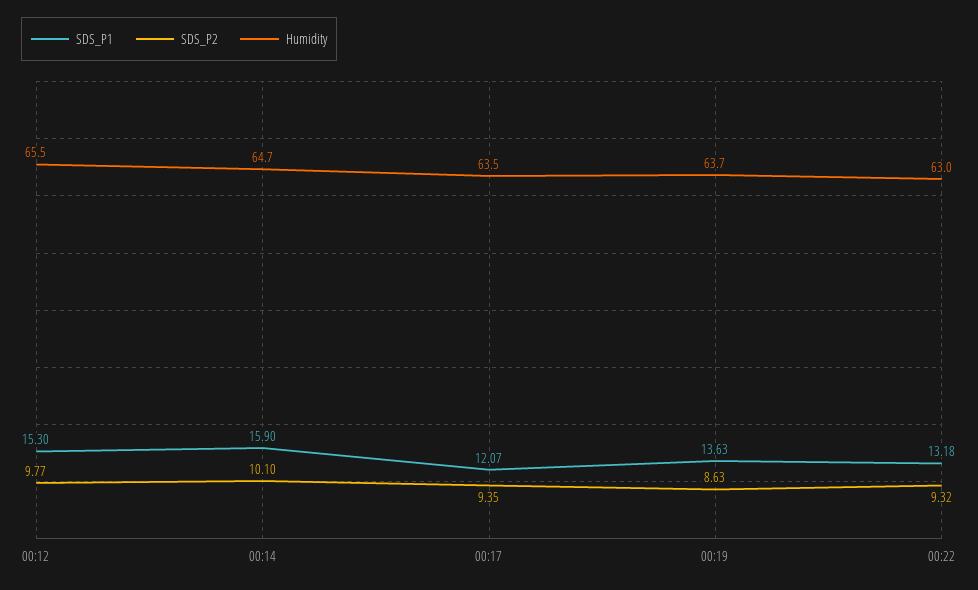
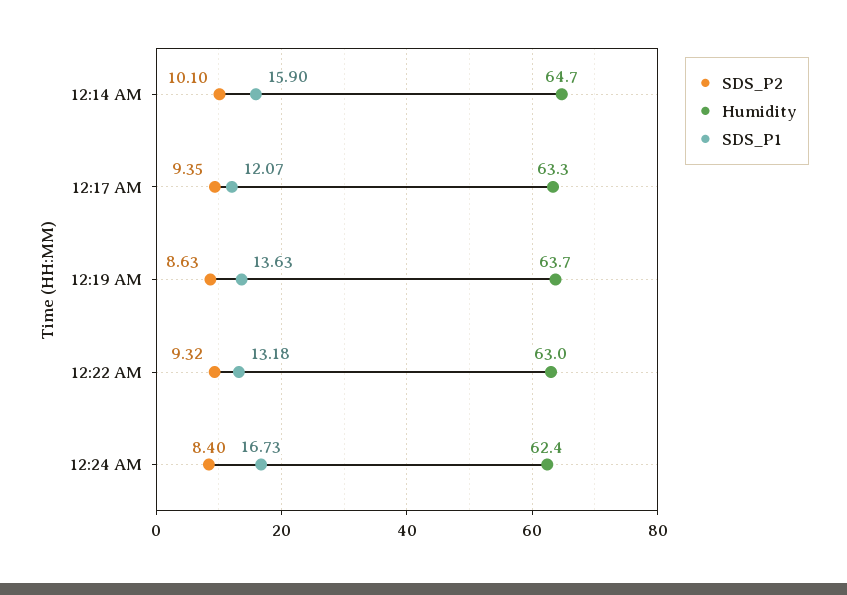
SDS_P1, 00:12: 15.3 -> none
SDS_P2, 00:12: 9.77 -> none
Humidity, 00:12: 65.5 -> none
Humidity, 00:17: 63.5 -> 63.3
SDS_P2, 12:24 AM: none -> 8.4
Humidity, 12:24 AM: none -> 62.4
SDS_P1, 12:24 AM: none -> 16.73

